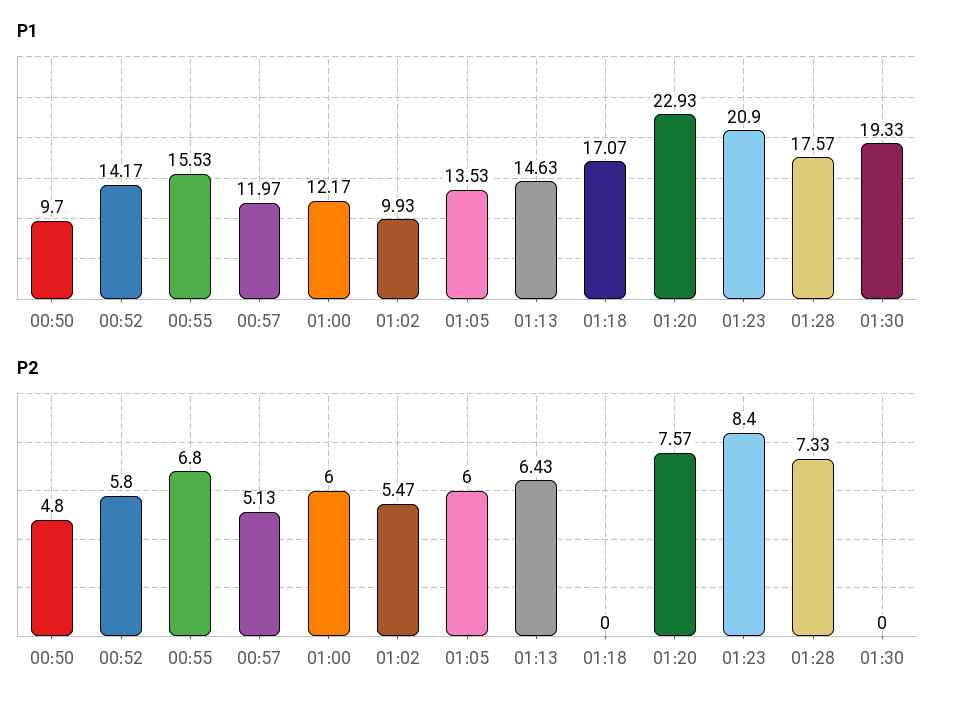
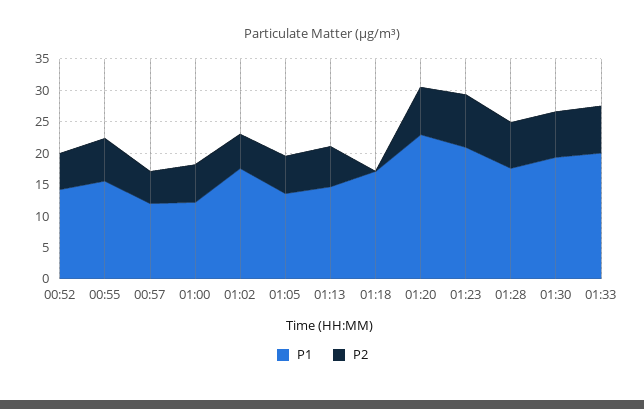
P1, 00:50: 9.7 -> none
P1, 01:02: 9.93 -> 17.5
P2, 00:50: 4.8 -> none
P2, 01:30: 0 -> 7.5
P1, 01:33: none -> 20
P2, 01:33: none -> 7.5

